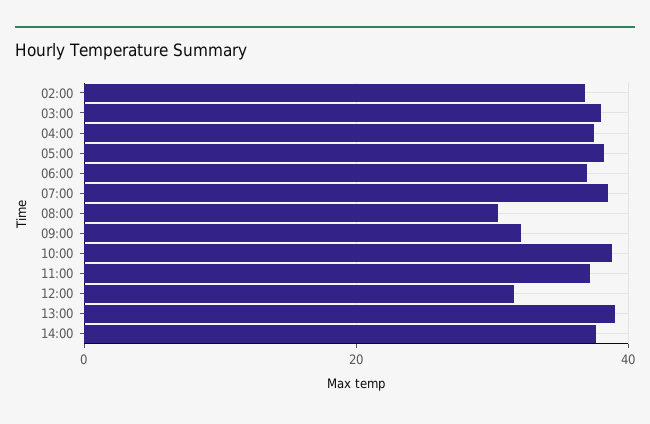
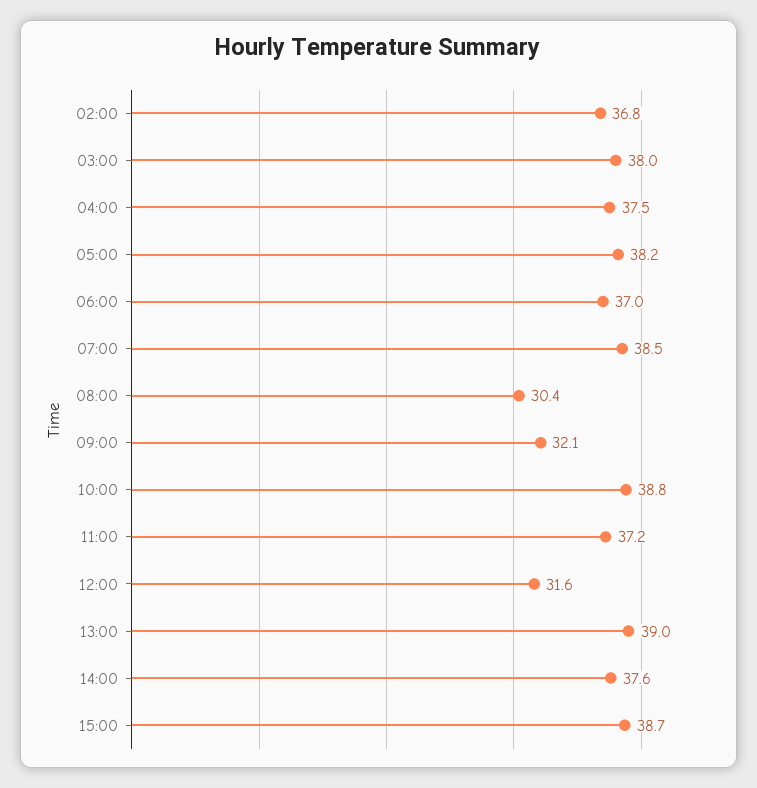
15:00: none -> 38.7

